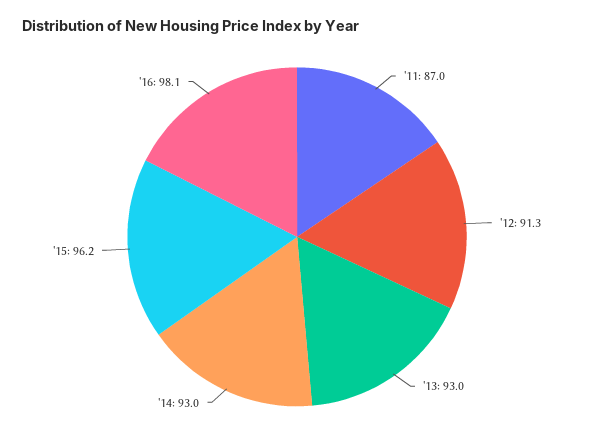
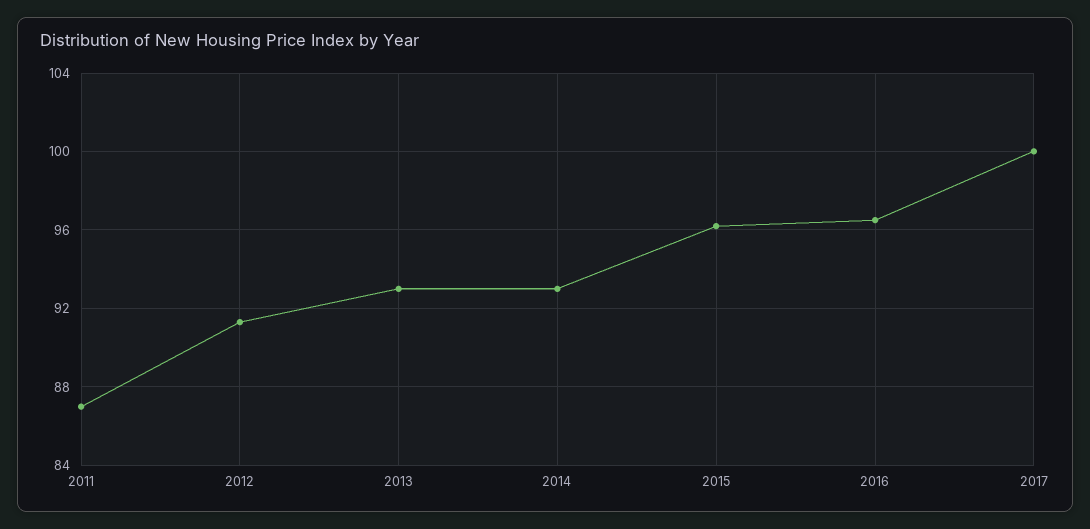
'16: 98.1 -> 96.5
2017: none -> 100

